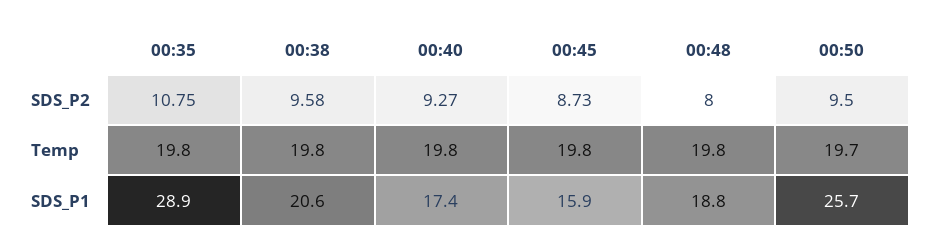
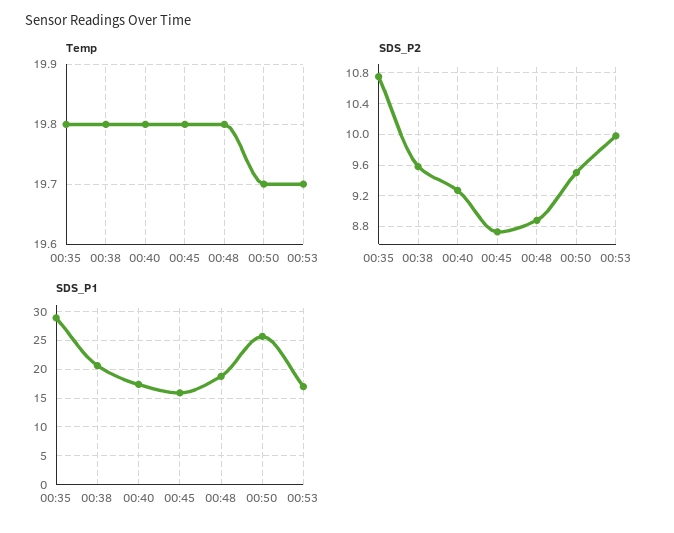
SDS_P2, 00:48: 8 -> 8.9
Temp, 00:53: none -> 19.7
SDS_P2, 00:53: none -> 10
SDS_P1, 00:53: none -> 17.5

